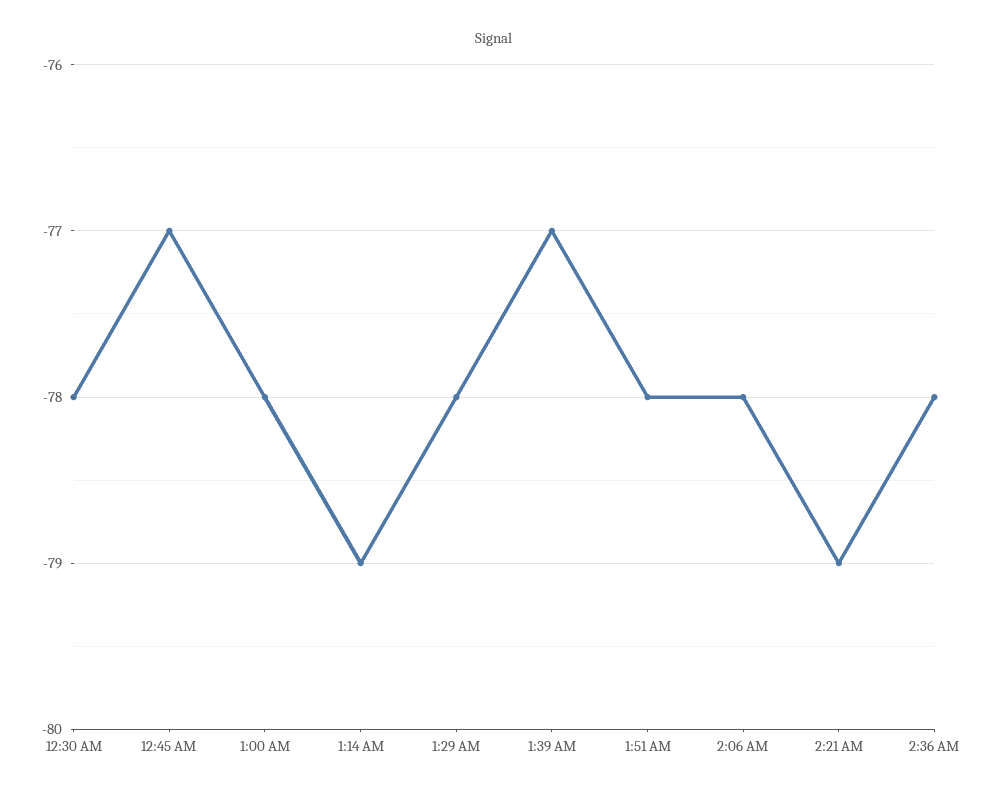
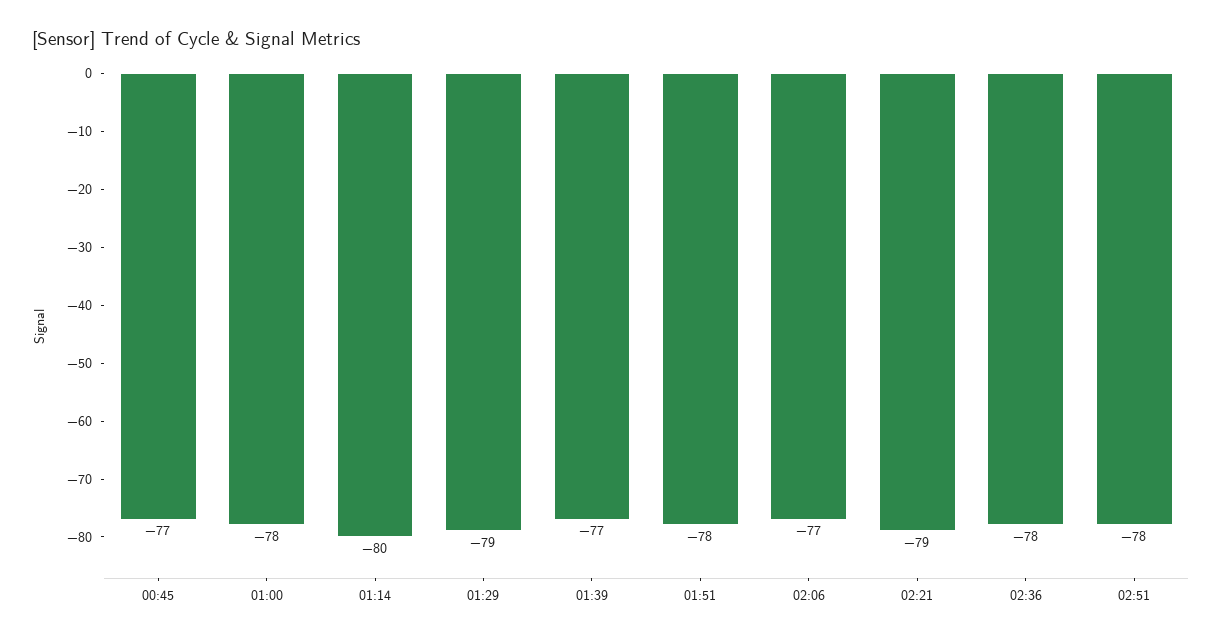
12:30 AM: -78 -> none
1:14 AM: -79 -> -80
1:29 AM: -78 -> -79
2:06 AM: -78 -> -77
02:51: none -> -78

